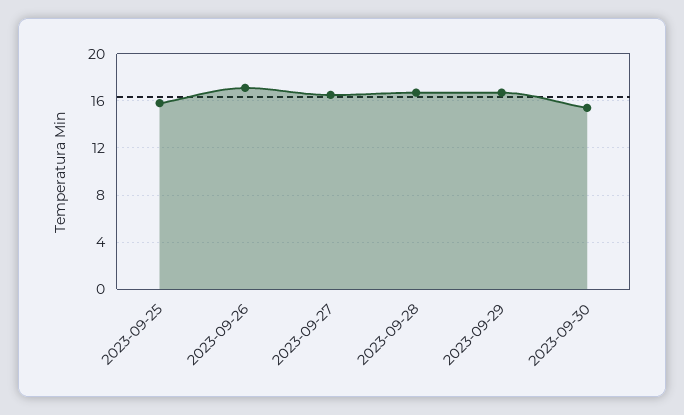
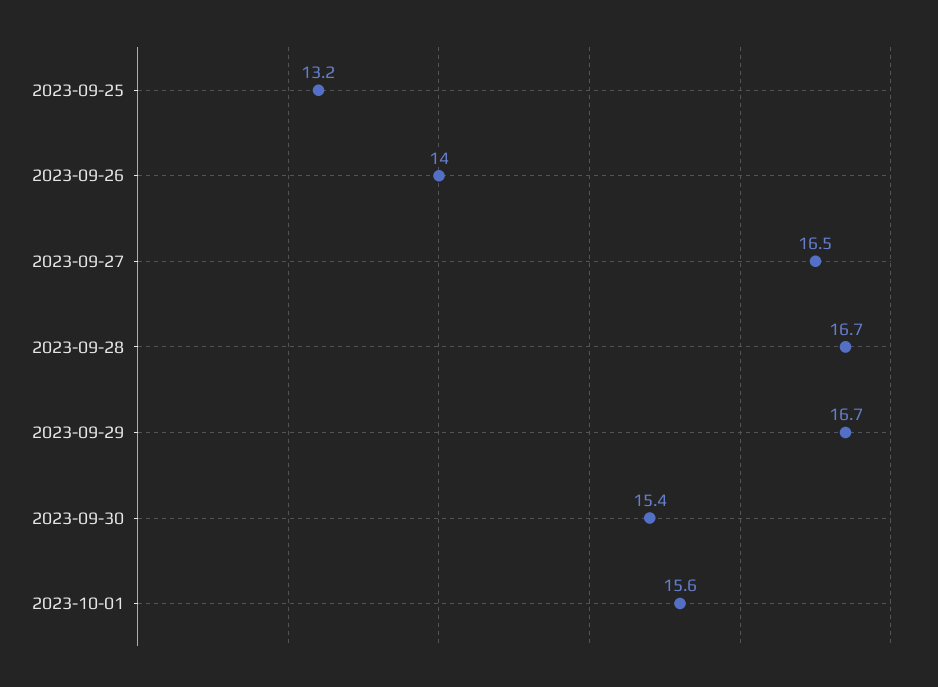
2023-09-25: 16 -> 13.2
2023-09-26: 17 -> 14
2023-10-01: none -> 15.6

